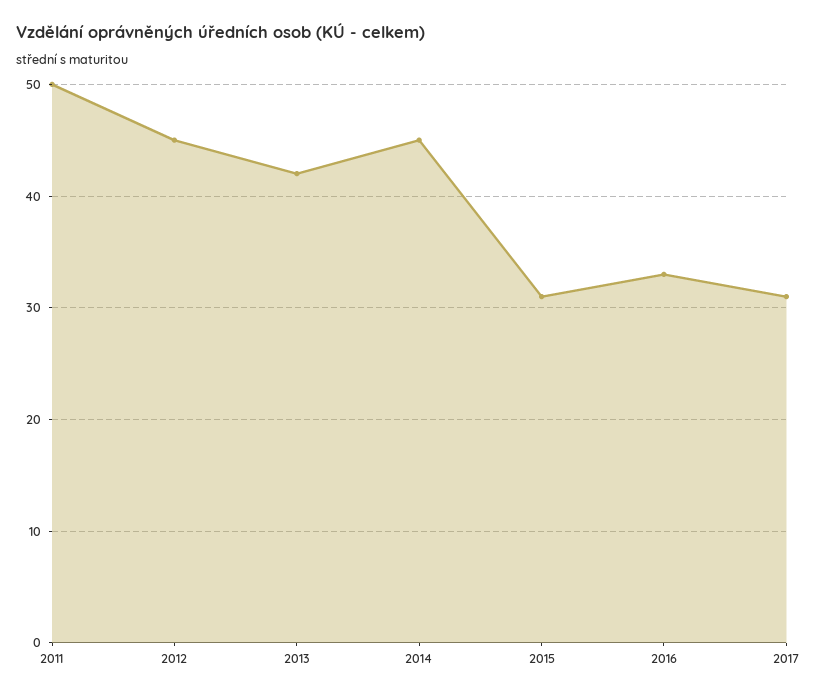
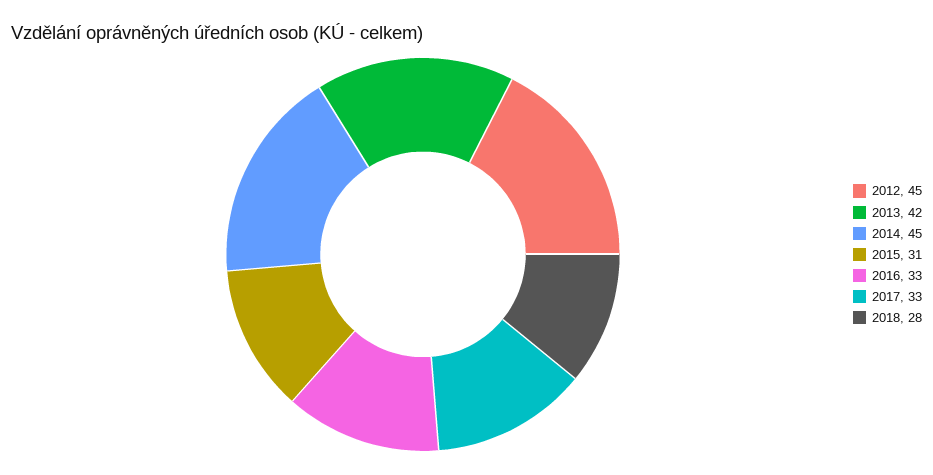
2011: 50 -> none
2017: 31 -> 33
2018: none -> 28

